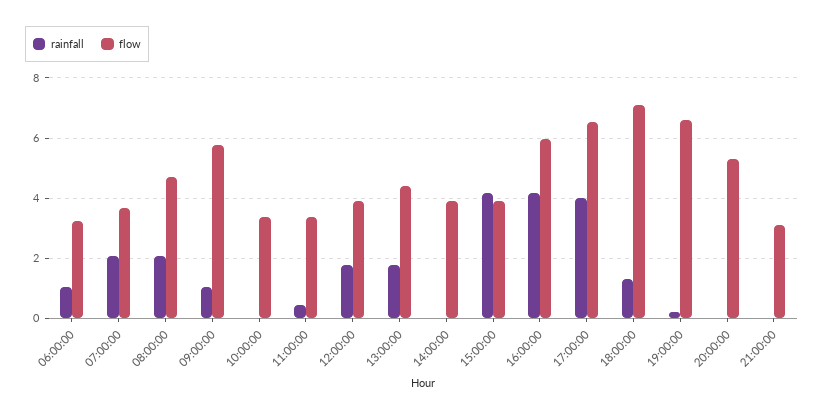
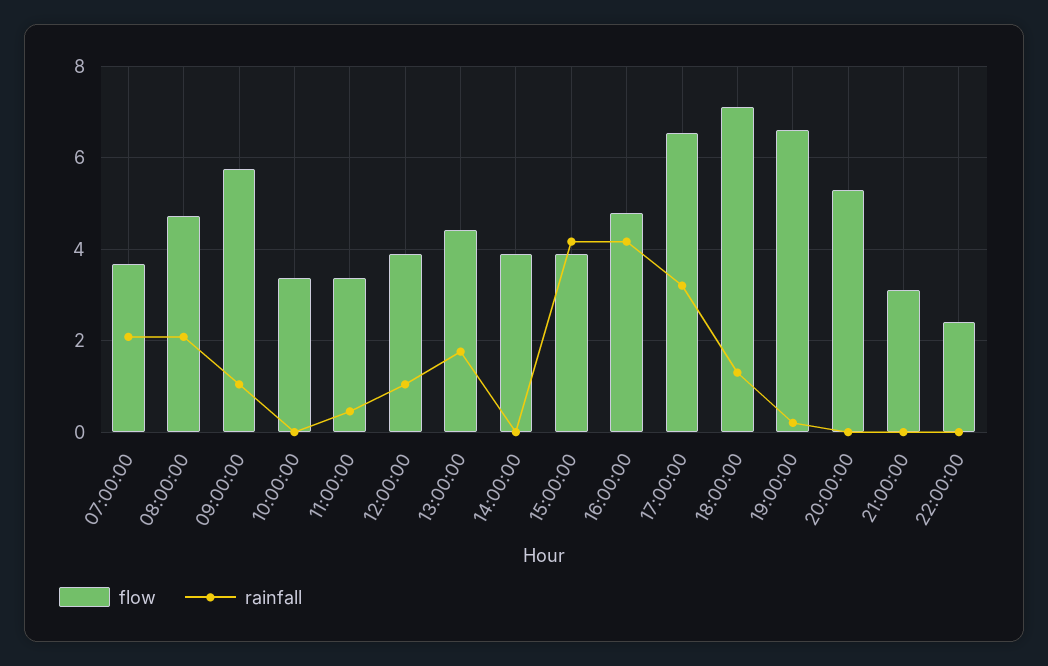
rainfall, 06:00:00: 1 -> none
flow, 06:00:00: 3.2 -> none
rainfall, 12:00:00: 1.8 -> 1
flow, 16:00:00: 6 -> 4.8
rainfall, 17:00:00: 4 -> 3.2
flow, 22:00:00: none -> 2.4
rainfall, 22:00:00: none -> 0

